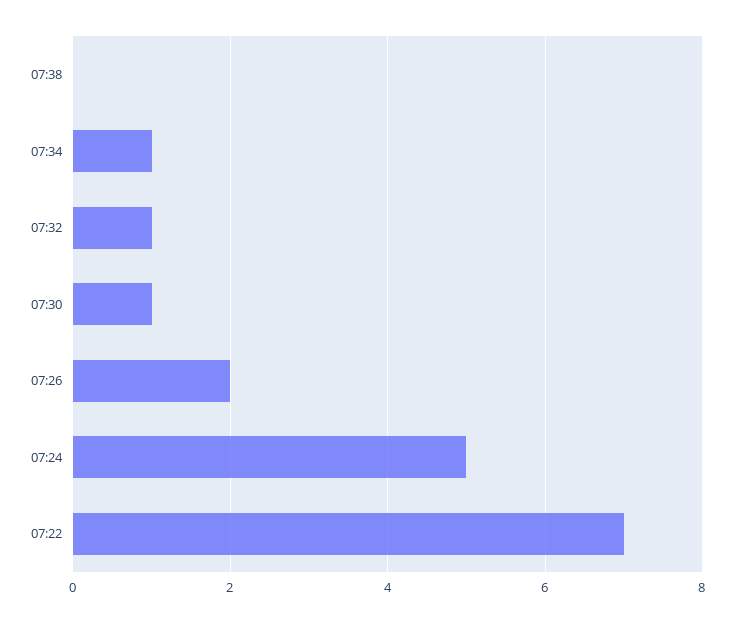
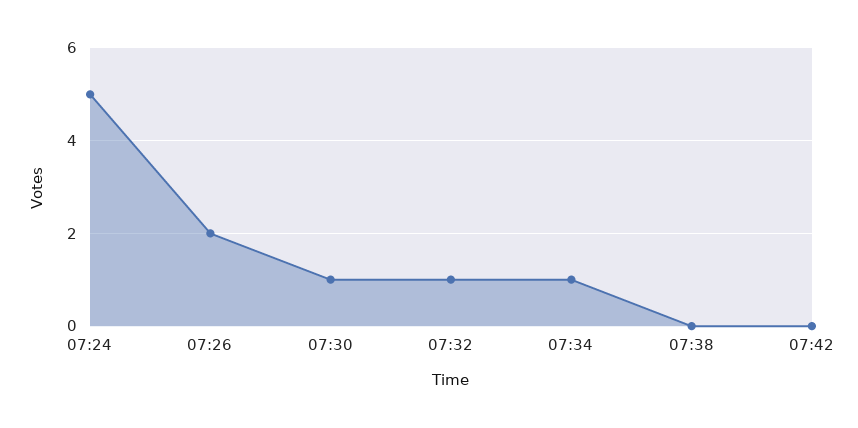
07:22: 7 -> none
07:42: none -> 0

